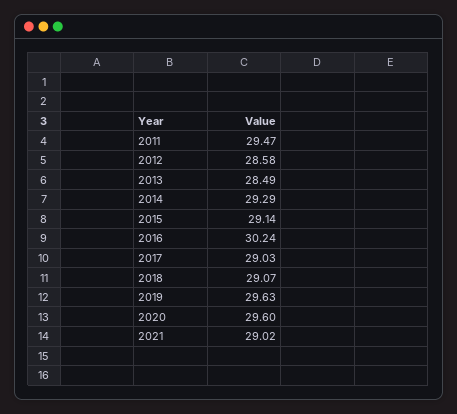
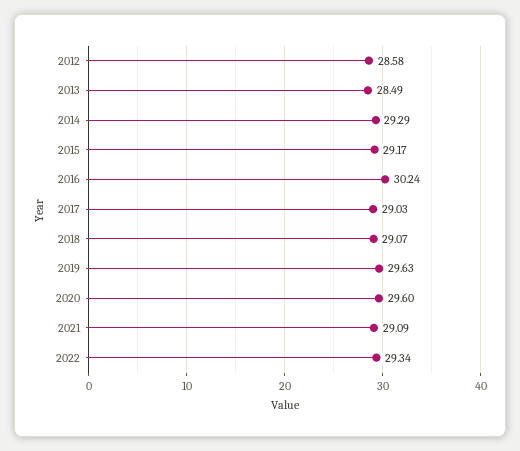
2011: 29.47 -> none
2015: 29.14 -> 29.17
2021: 29.02 -> 29.09
2022: none -> 29.34

